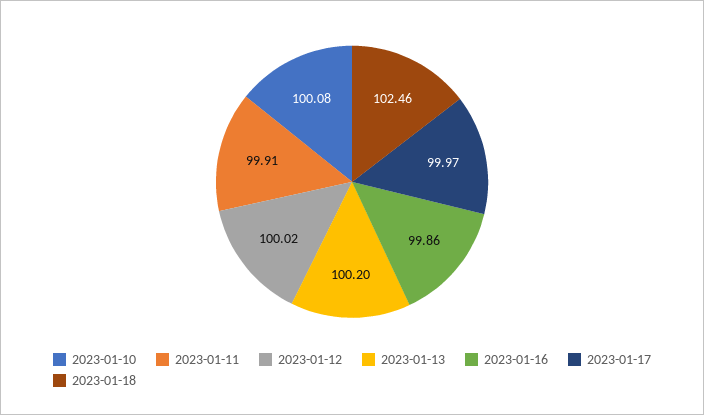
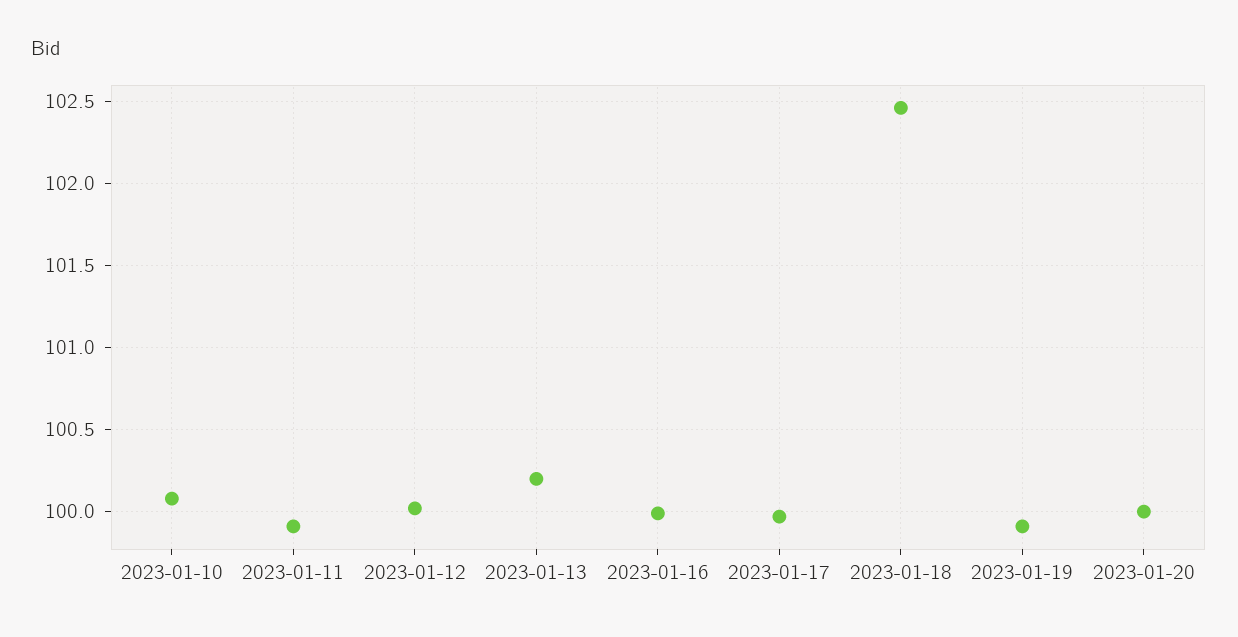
2023-01-16: 99.86 -> 100
2023-01-19: none -> 99.9
2023-01-20: none -> 100

